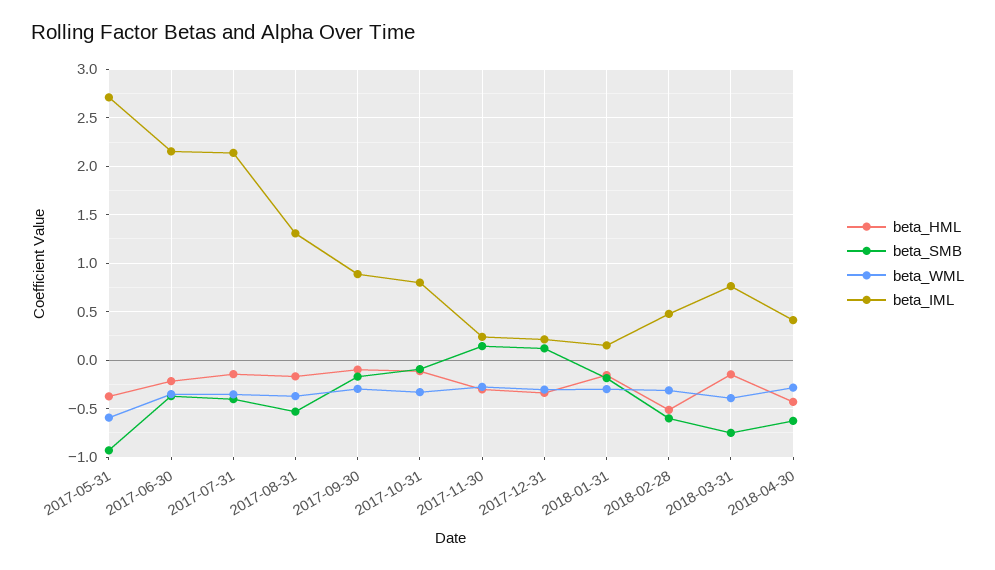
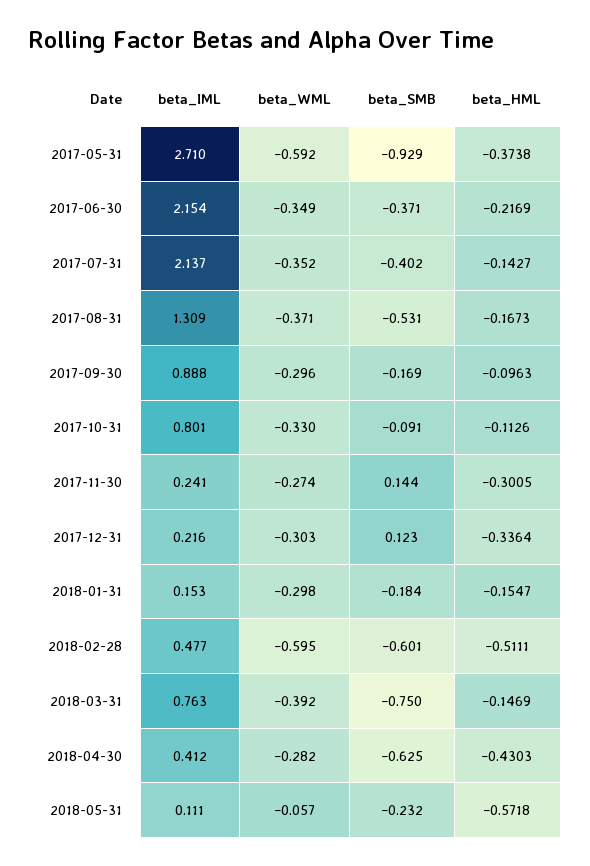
beta_WML, 2018-02-28: -0.3 -> -0.595
beta_IML, 2018-05-31: none -> 0.111
beta_WML, 2018-05-31: none -> -0.057
beta_SMB, 2018-05-31: none -> -0.232
beta_HML, 2018-05-31: none -> -0.5718

